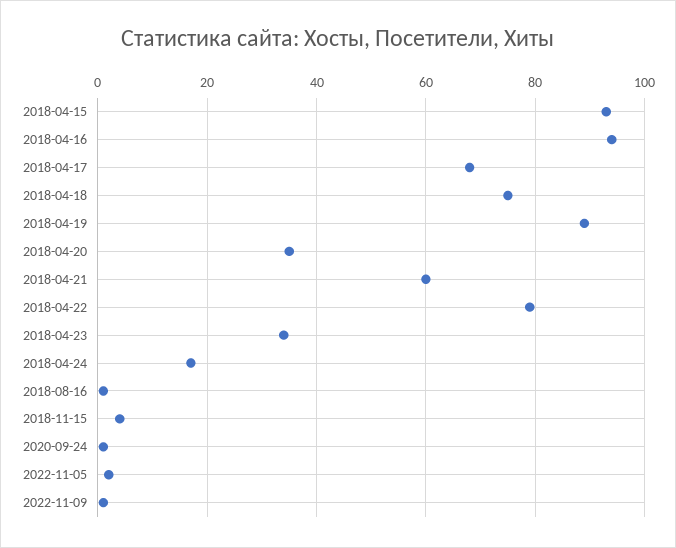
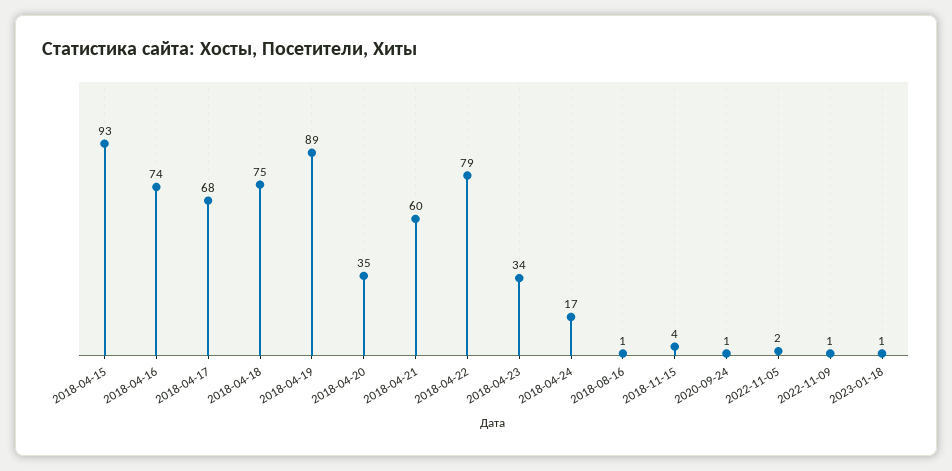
2018-04-16: 95 -> 74
2023-01-18: none -> 1

